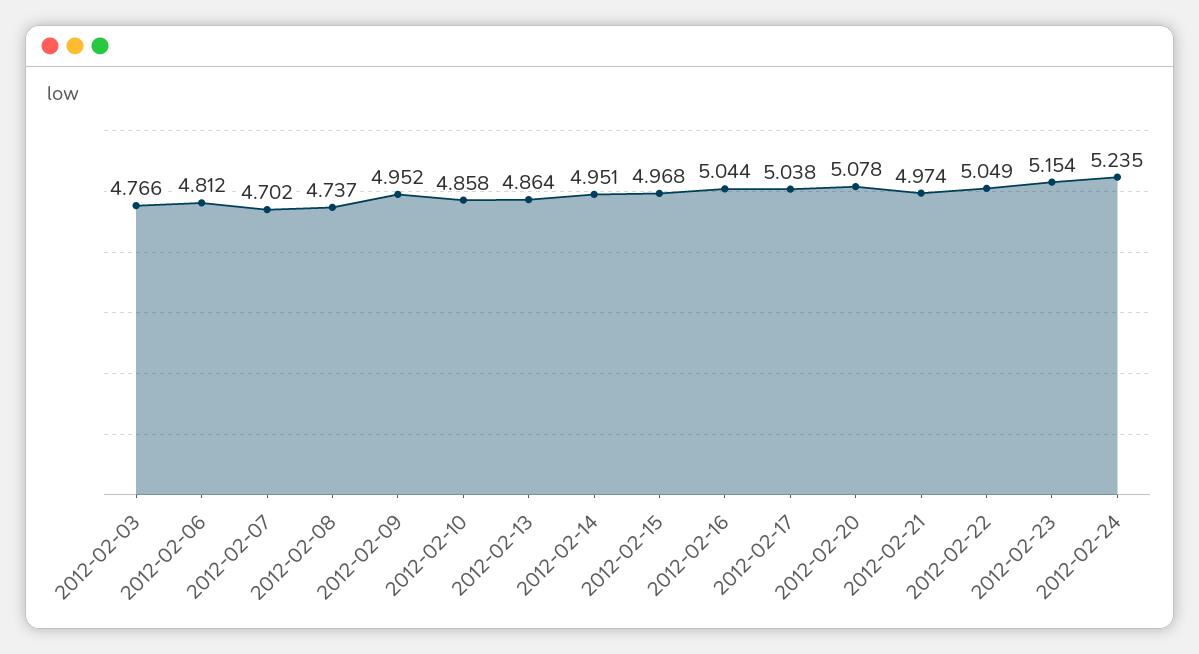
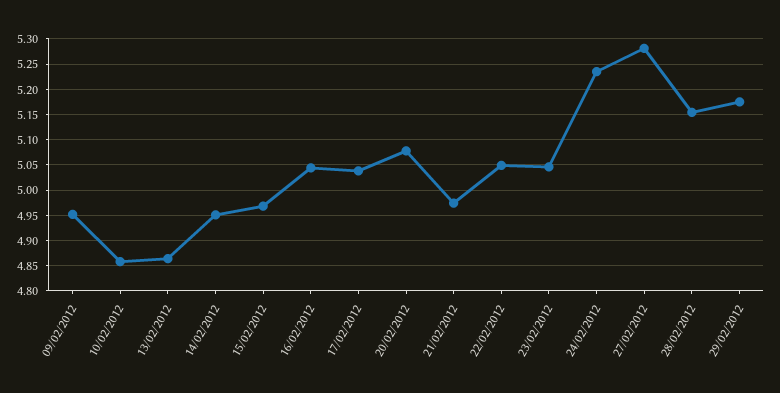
2012-02-03: 4.766 -> none
2012-02-06: 4.812 -> none
2012-02-07: 4.702 -> none
2012-02-08: 4.737 -> none
2012-02-23: 5.154 -> 5.05
27/02/2012: none -> 5.275
28/02/2012: none -> 5.15
29/02/2012: none -> 5.175

